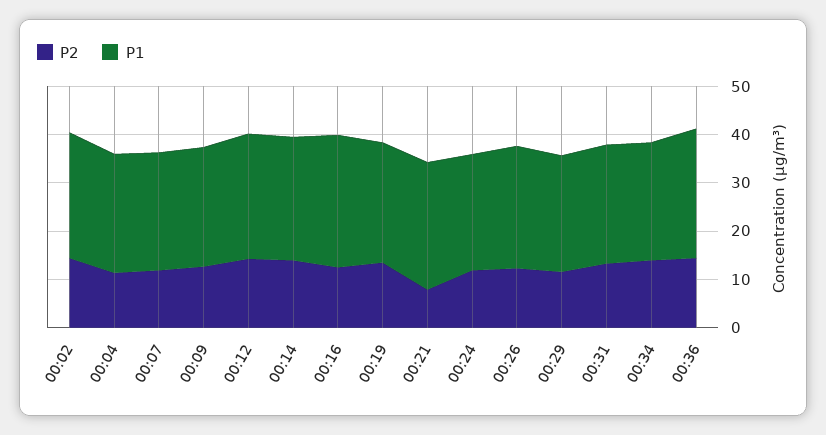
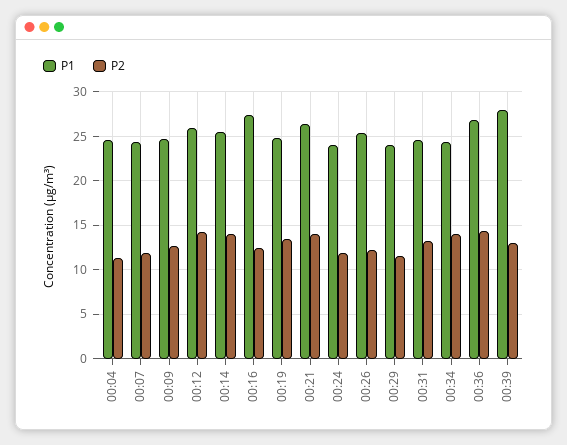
P2, 00:02: 14 -> none
P1, 00:02: 26 -> none
P2, 00:21: 8 -> 14
P1, 00:39: none -> 28
P2, 00:39: none -> 13

